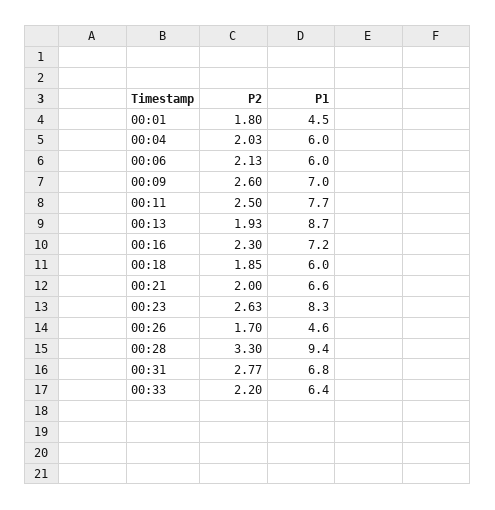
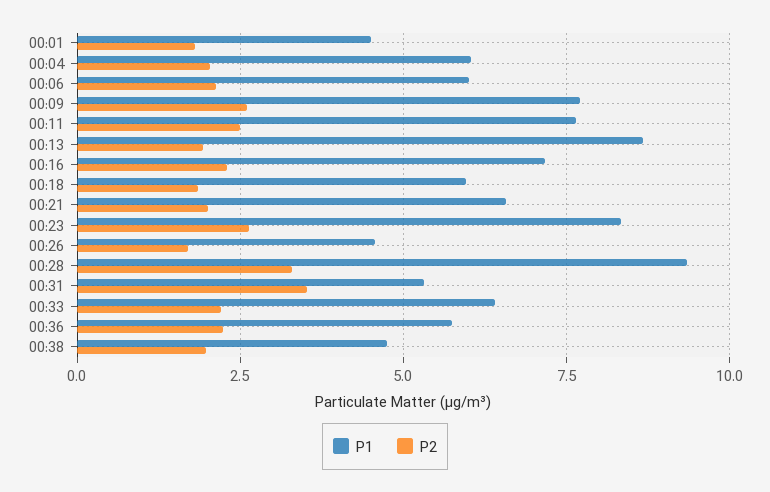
P1, 00:09: 7 -> 7.75
P2, 00:31: 2.77 -> 3.5
P1, 00:31: 6.8 -> 5.25
P1, 00:36: none -> 5.75
P2, 00:36: none -> 2.25
P1, 00:38: none -> 4.75
P2, 00:38: none -> 2

